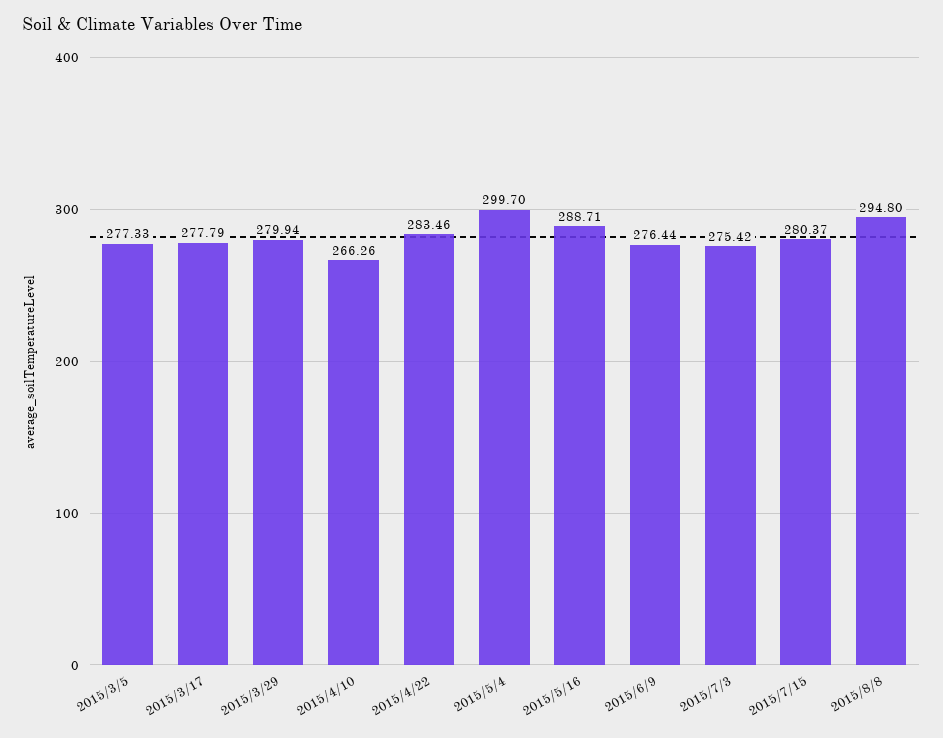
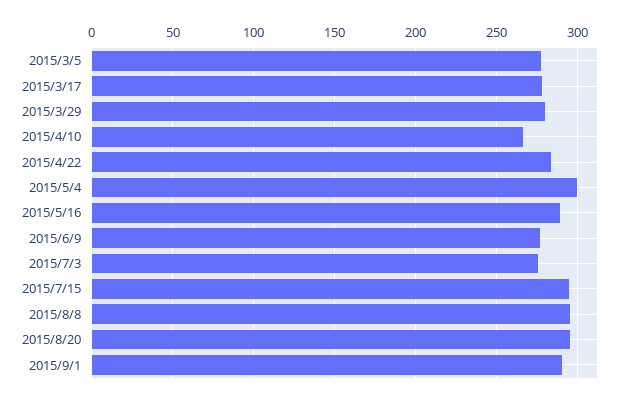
2015/7/15: 280.37 -> 295
2015/8/20: none -> 295
2015/9/1: none -> 290

